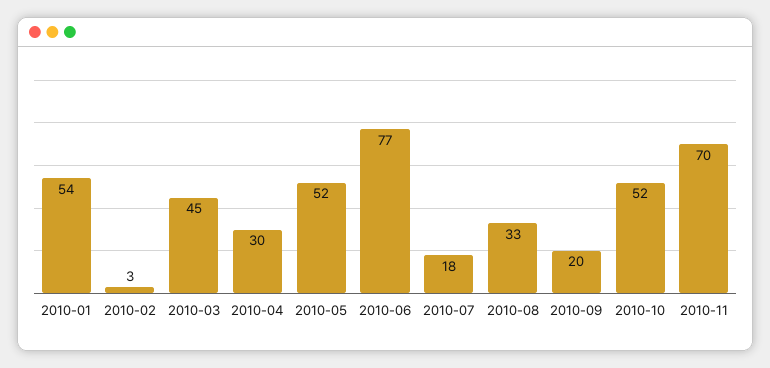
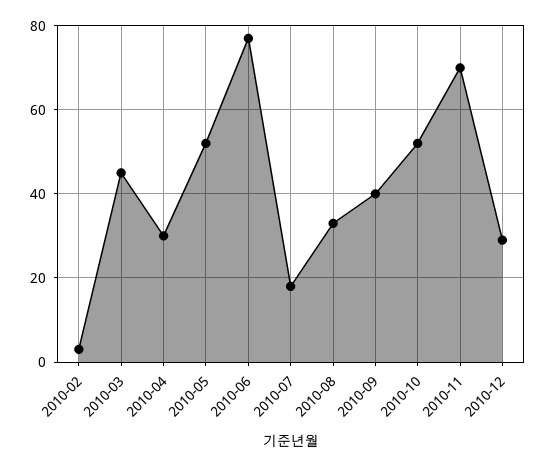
2010-01: 54 -> none
2010-09: 20 -> 40
2010-12: none -> 30

